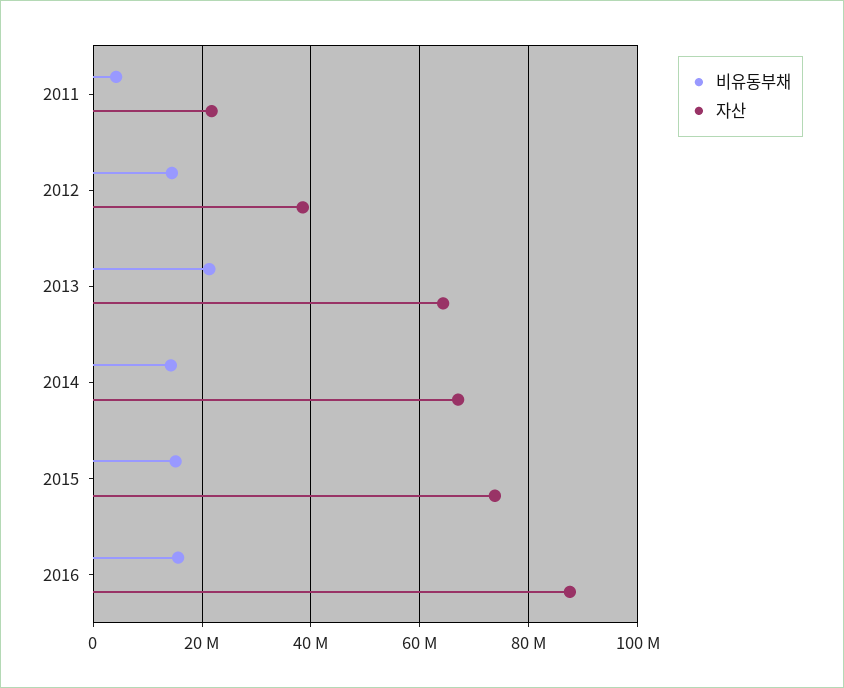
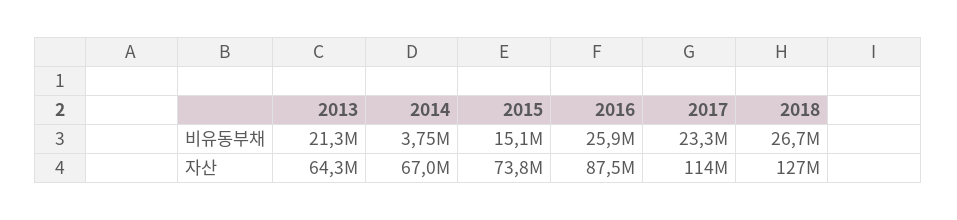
비유동부채, 2011: 4000000 -> none
자산, 2011: 22000000 -> none
비유동부채, 2012: 14000000 -> none
자산, 2012: 38000000 -> none
비유동부채, 2014: 14000000 -> 3750000
비유동부채, 2016: 16000000 -> 25900000
비유동부채, 2017: none -> 23300000
비유동부채, 2018: none -> 26700000
자산, 2017: none -> 114000000
자산, 2018: none -> 127000000

